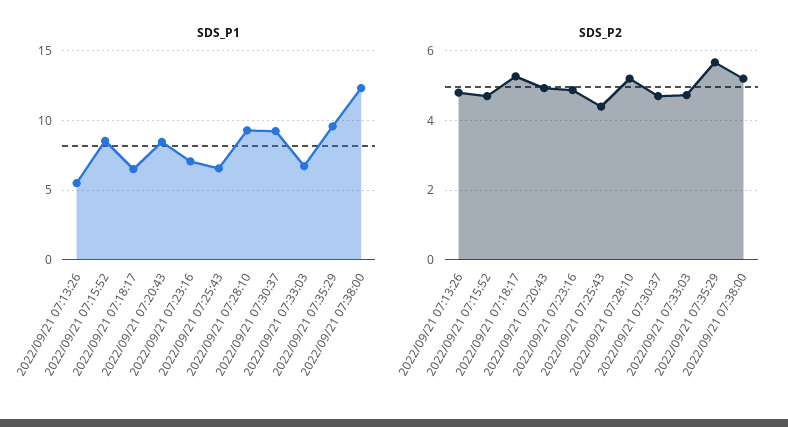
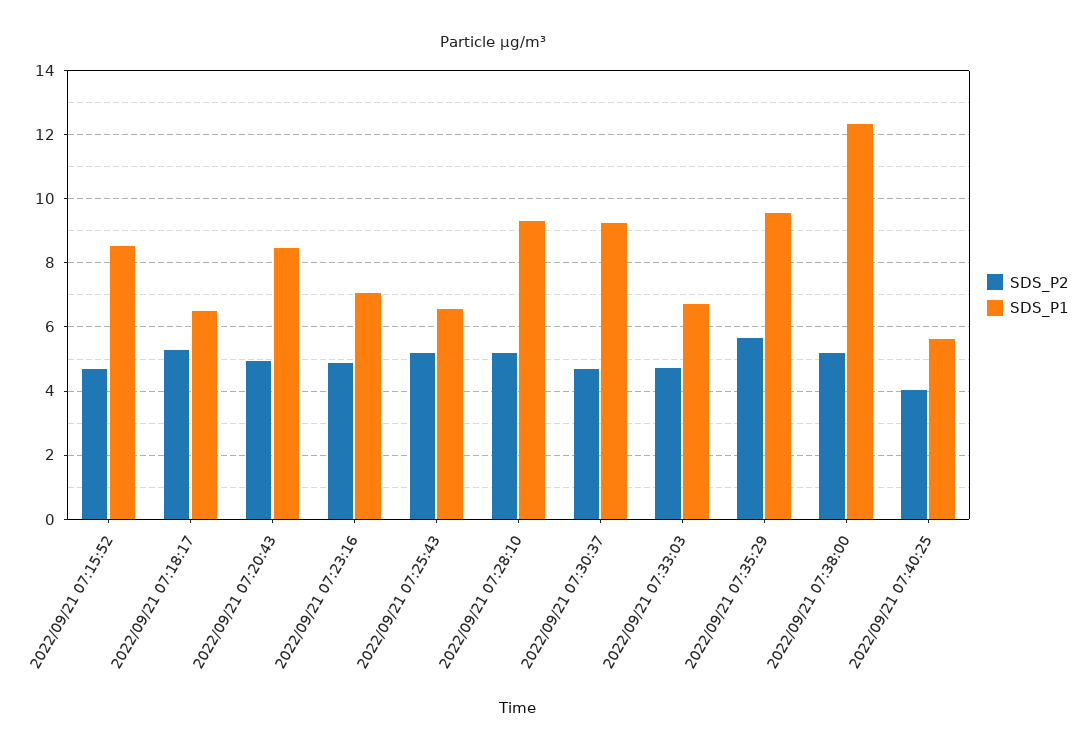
SDS_P1, 2022/09/21 07:13:26: 5.5 -> none
SDS_P2, 2022/09/21 07:13:26: 4.8 -> none
SDS_P2, 2022/09/21 07:25:43: 4.4 -> 5.2
SDS_P2, 2022/09/21 07:40:25: none -> 4
SDS_P1, 2022/09/21 07:40:25: none -> 5.6

